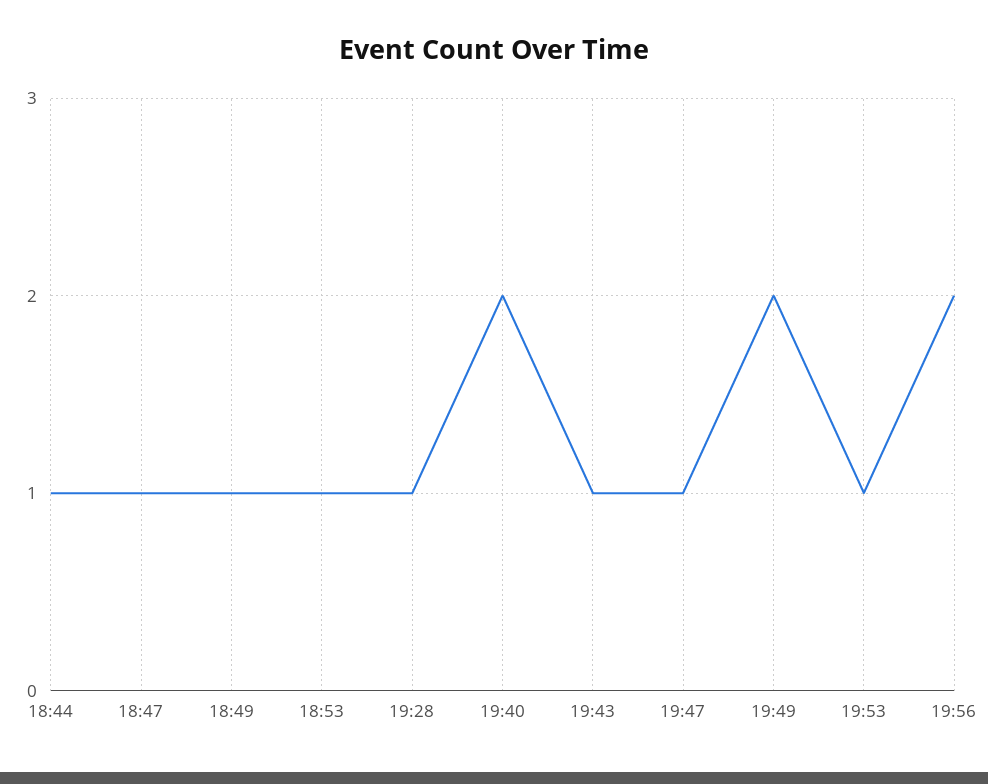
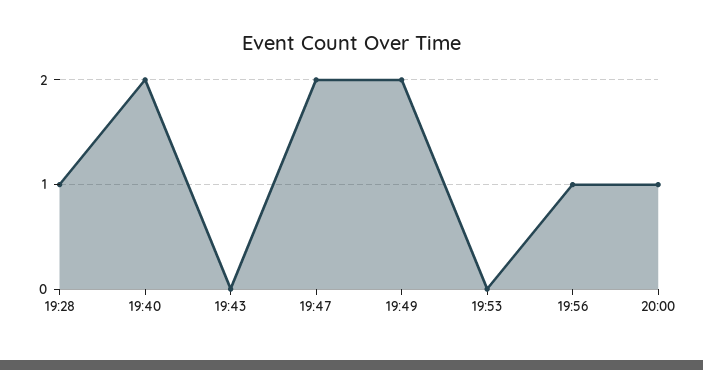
18:44: 1 -> none
18:47: 1 -> none
18:49: 1 -> none
18:53: 1 -> none
19:43: 1 -> 0
19:47: 1 -> 2
19:53: 1 -> 0
19:56: 2 -> 1
20:00: none -> 1

